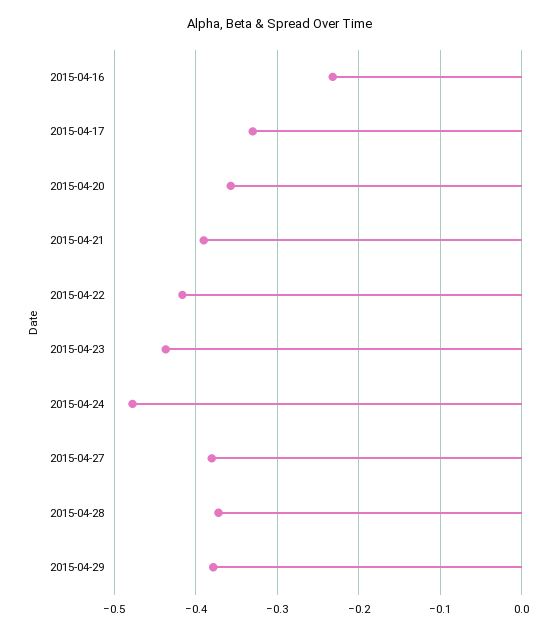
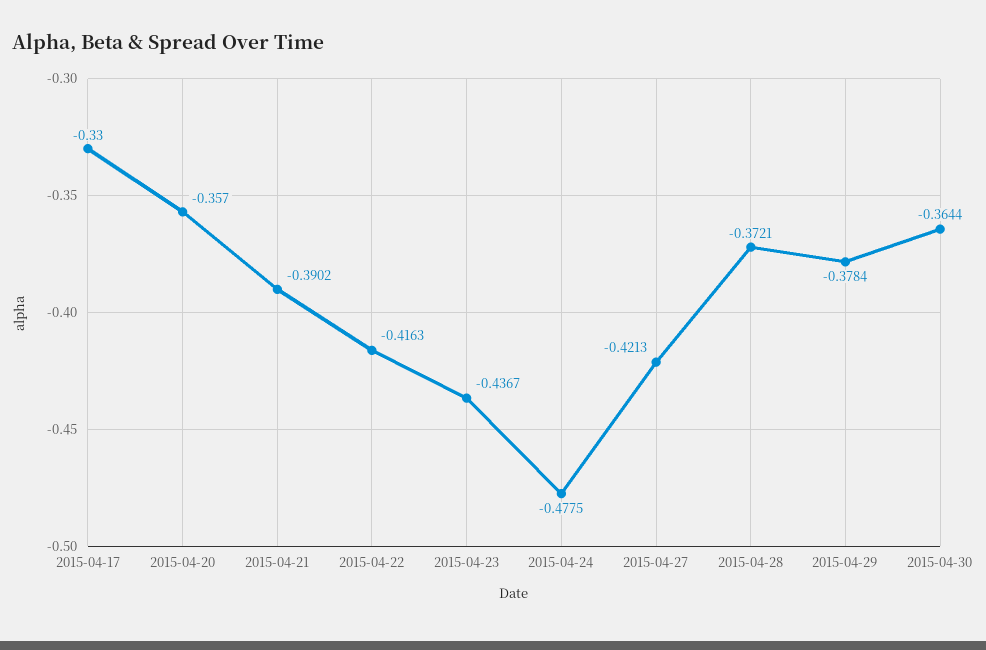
2015-04-16: -0.23 -> none
2015-04-27: -0.38 -> -0.4213
2015-04-30: none -> -0.3644

